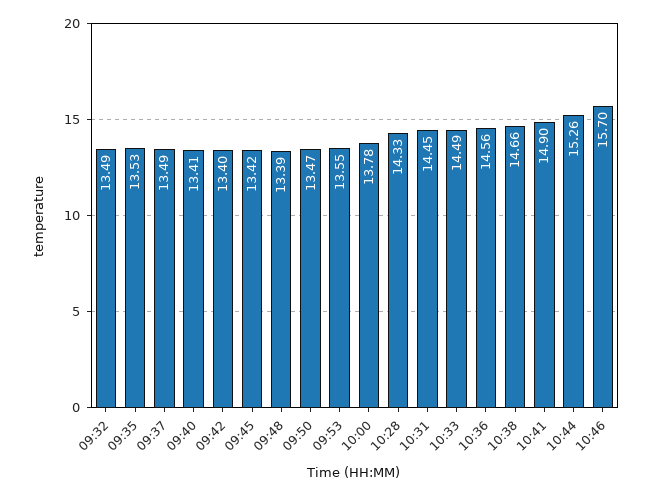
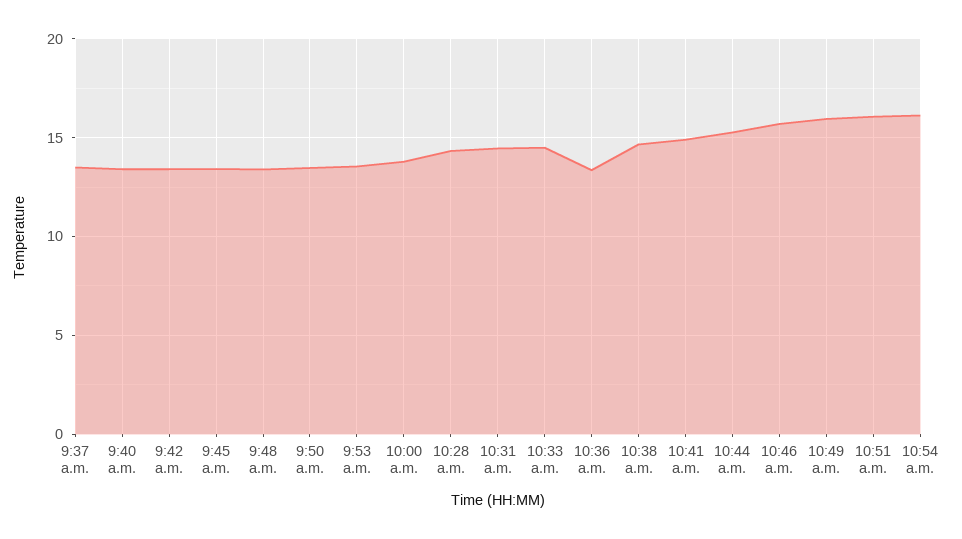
09:32: 13.49 -> none
09:35: 13.53 -> none
10:36: 14.56 -> 13.5
10:49 a.m.: none -> 16
10:51 a.m.: none -> 16
10:54 a.m.: none -> 16

